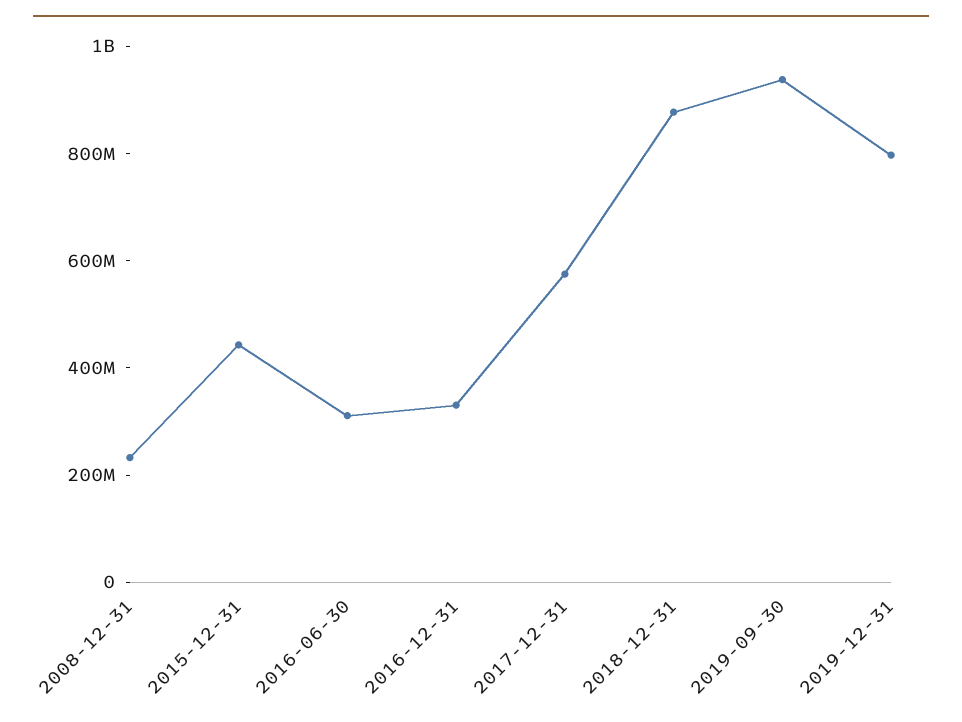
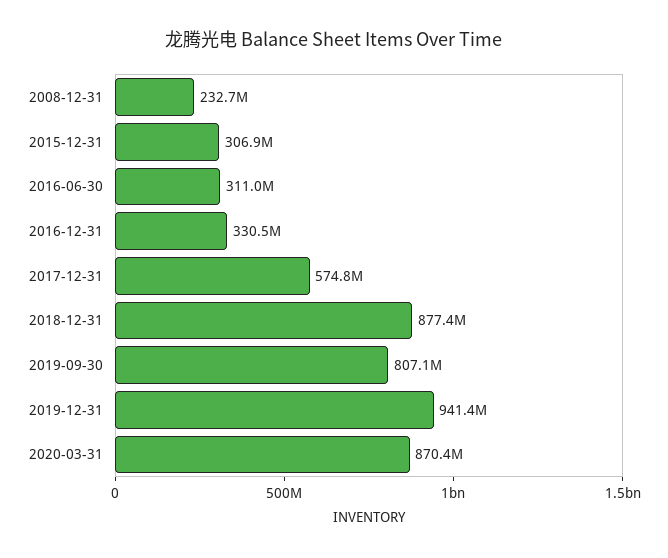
2015-12-31: 450000000 -> 306900000
2019-09-30: 950000000 -> 807100000
2019-12-31: 800000000 -> 941400000
2020-03-31: none -> 870400000

